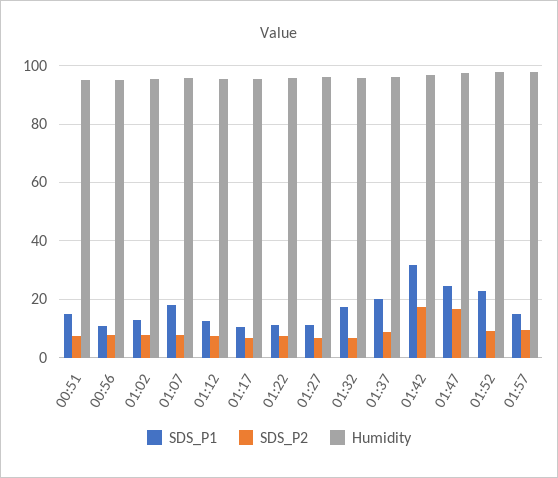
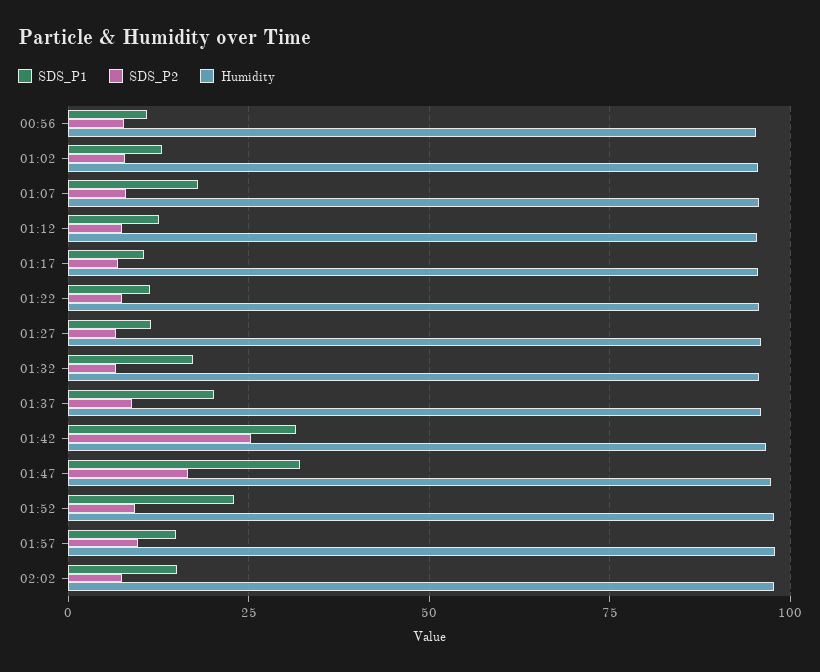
SDS_P1, 00:51: 15 -> none
SDS_P2, 00:51: 7.5 -> none
Humidity, 00:51: 95 -> none
SDS_P2, 01:42: 17.5 -> 25
SDS_P1, 01:47: 25 -> 32.5
SDS_P1, 02:02: none -> 15
SDS_P2, 02:02: none -> 7.5
Humidity, 02:02: none -> 97.5

